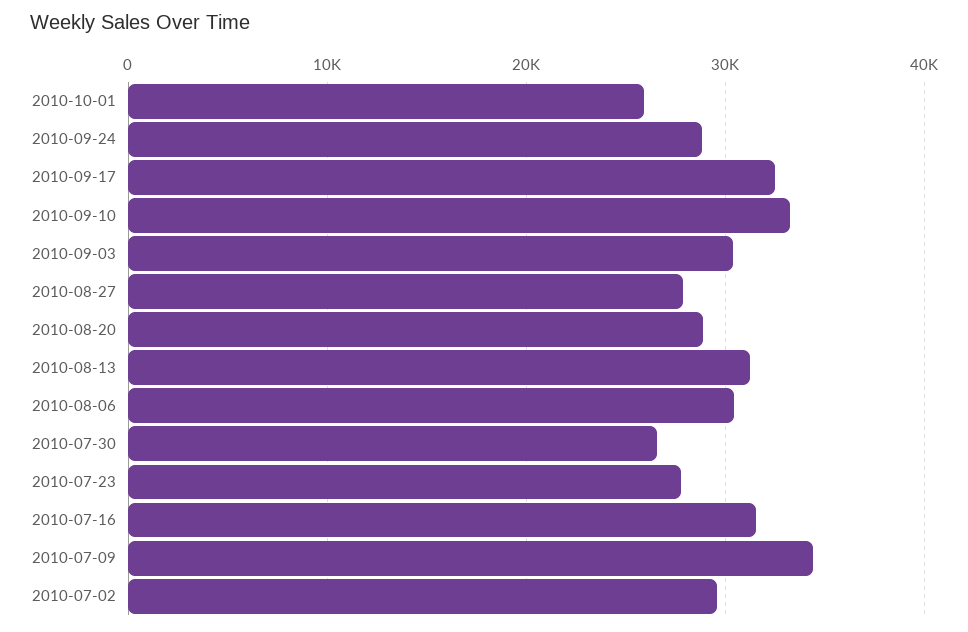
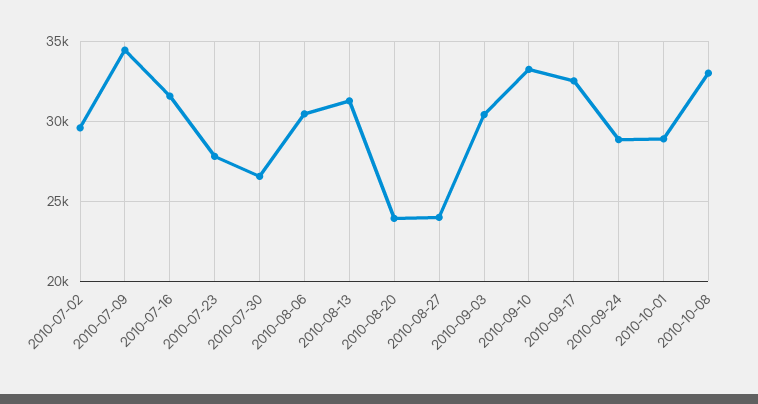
2010-10-01: 26000 -> 29000
2010-08-27: 28000 -> 24000
2010-08-20: 29000 -> 24000
2010-10-08: none -> 33000

